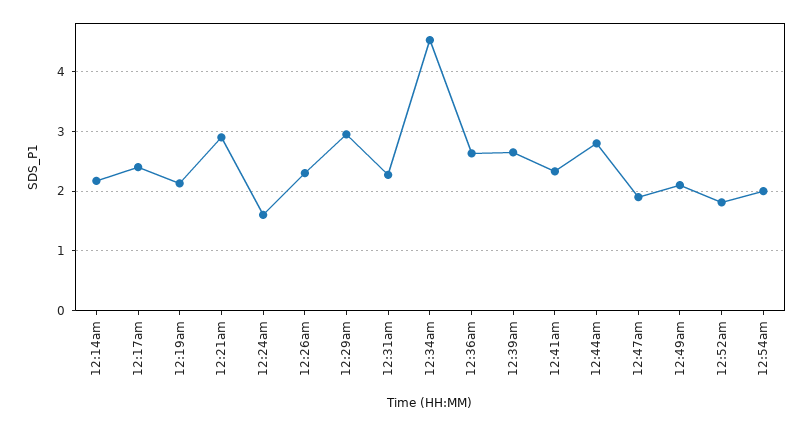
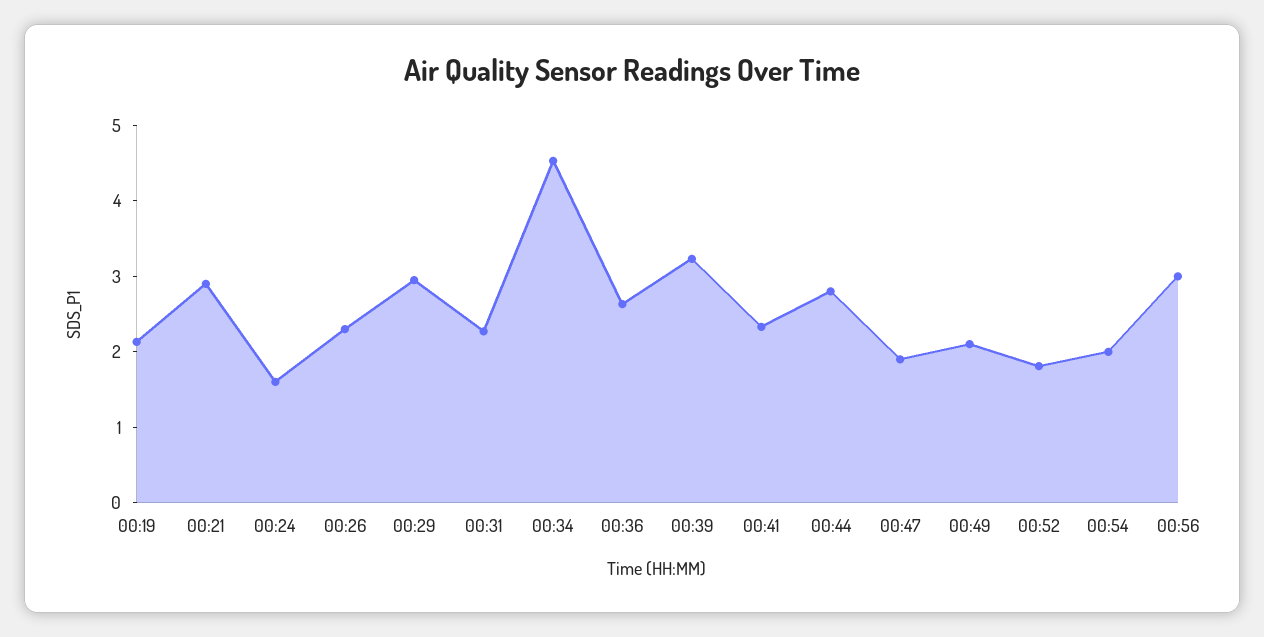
12:14am: 2.2 -> none
12:17am: 2.4 -> none
12:39am: 2.6 -> 3.2
00:56: none -> 3

